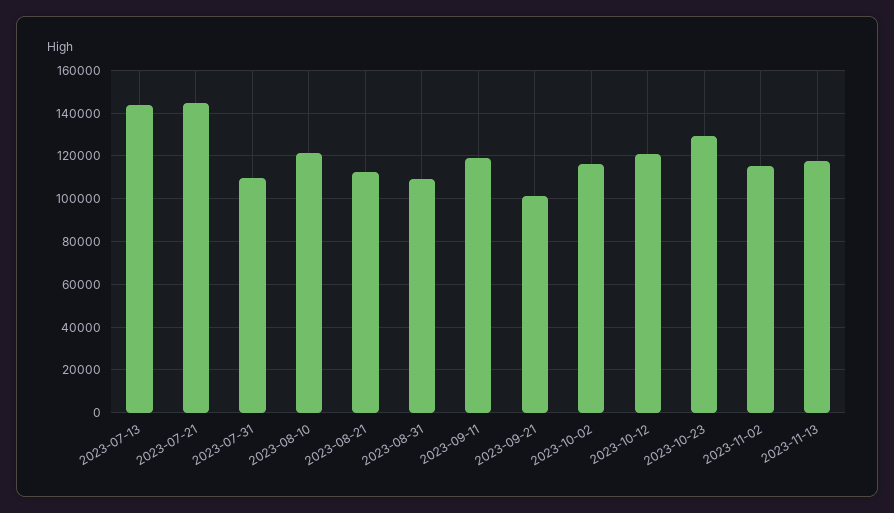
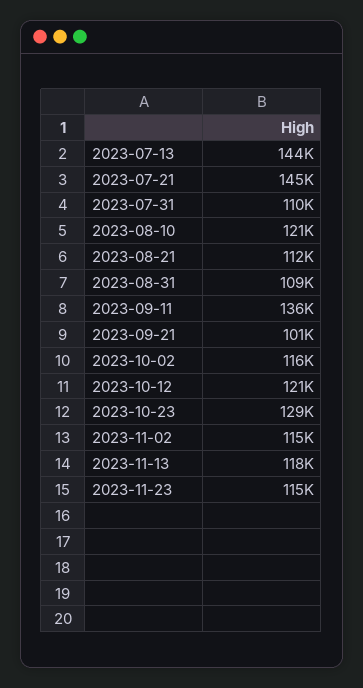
2023-09-11: 120000 -> 136000
2023-11-23: none -> 115000

